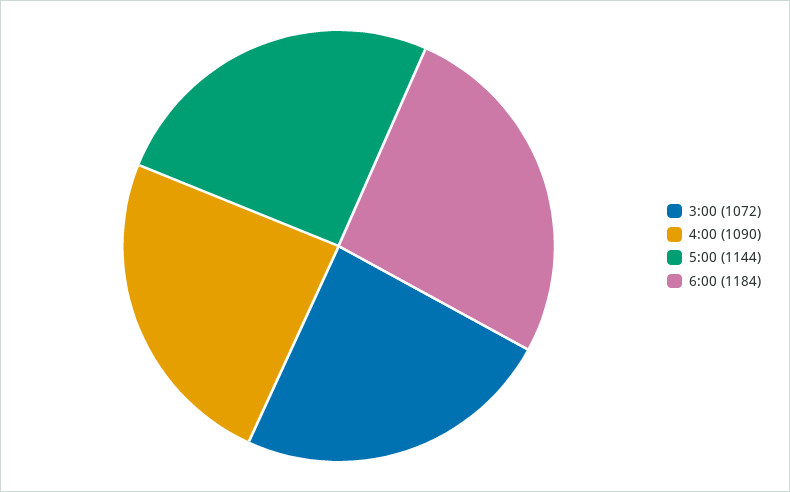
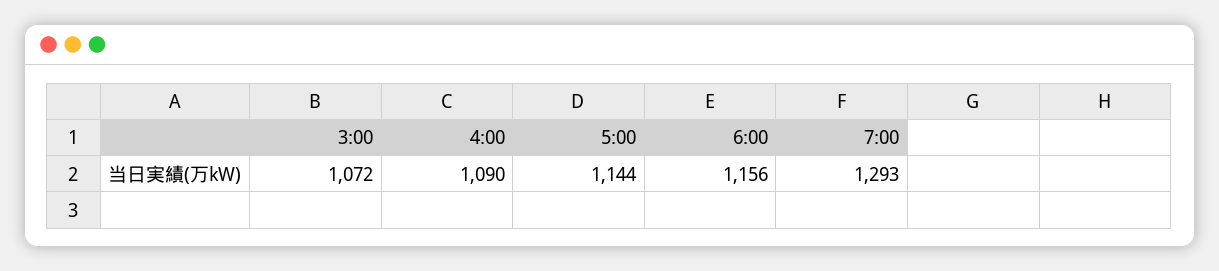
6:00: 1184 -> 1156
7:00: none -> 1293

